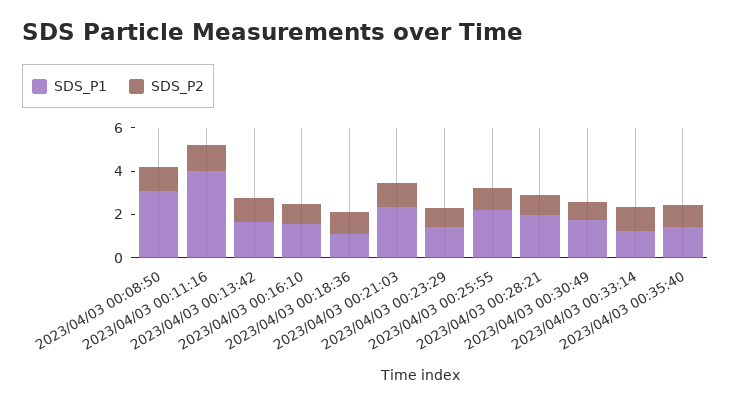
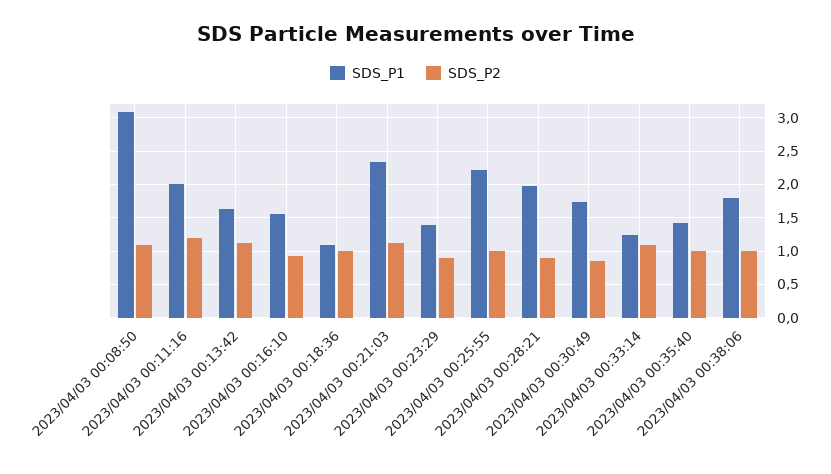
SDS_P1, 2023/04/03 00:11:16: 4 -> 2
SDS_P1, 2023/04/03 00:38:06: none -> 1.8
SDS_P2, 2023/04/03 00:38:06: none -> 1

